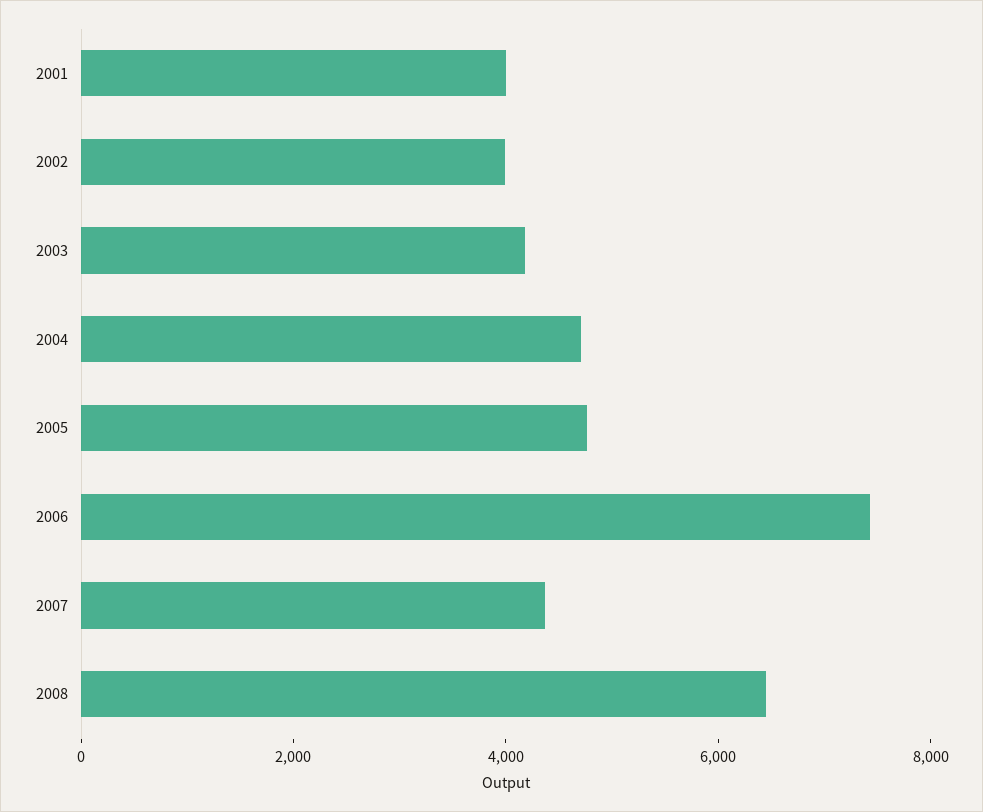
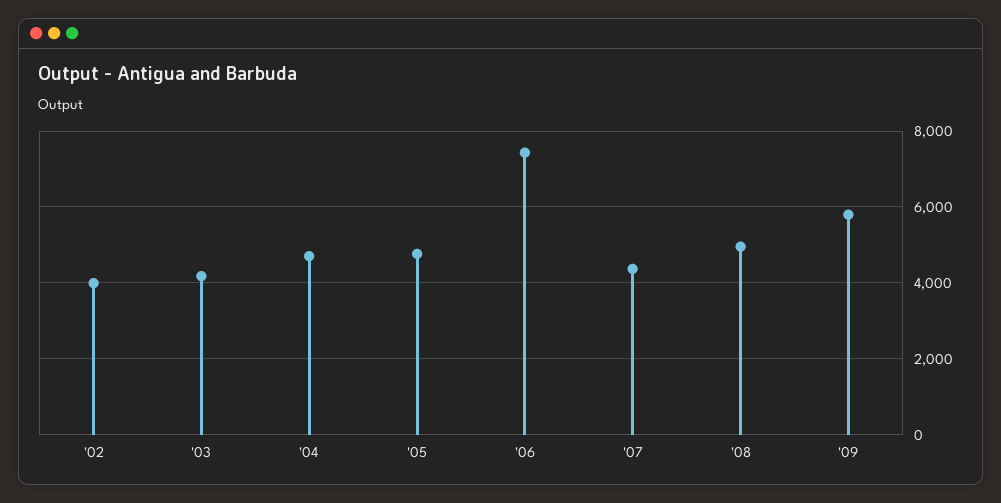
2001: 4000 -> none
2008: 6500 -> 5000
'09: none -> 5800

